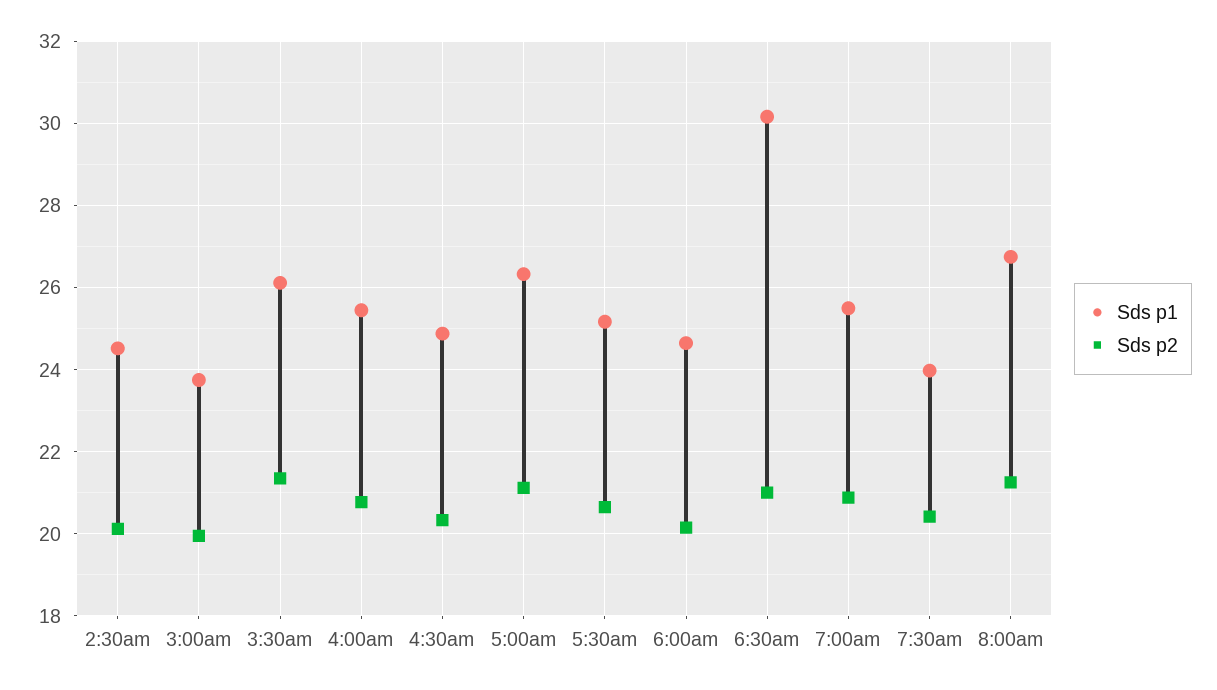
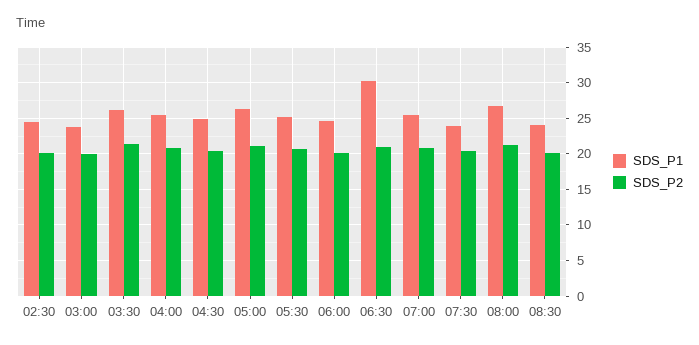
Sds p1, 08:30: none -> 24
Sds p2, 08:30: none -> 20

